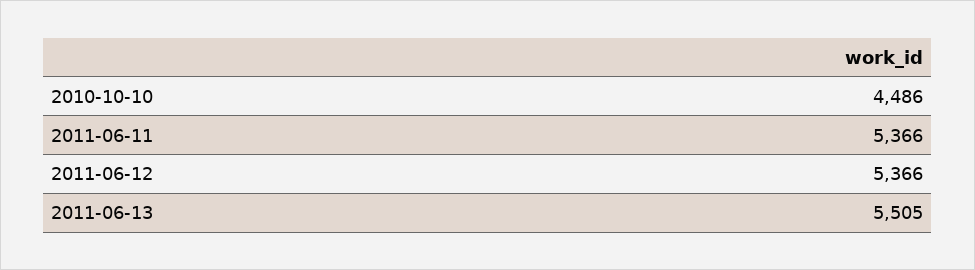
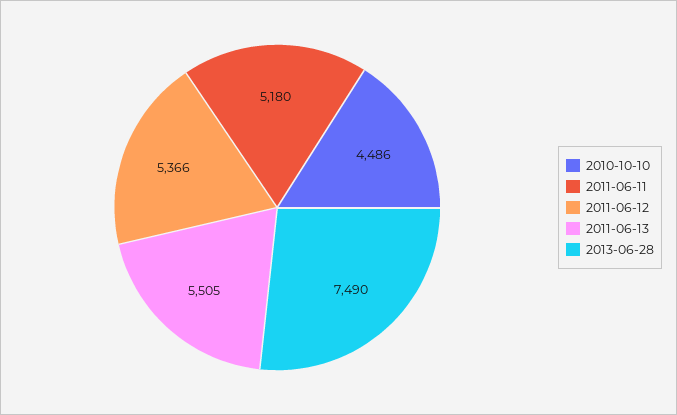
2011-06-11: 5366 -> 5180
2013-06-28: none -> 7490

